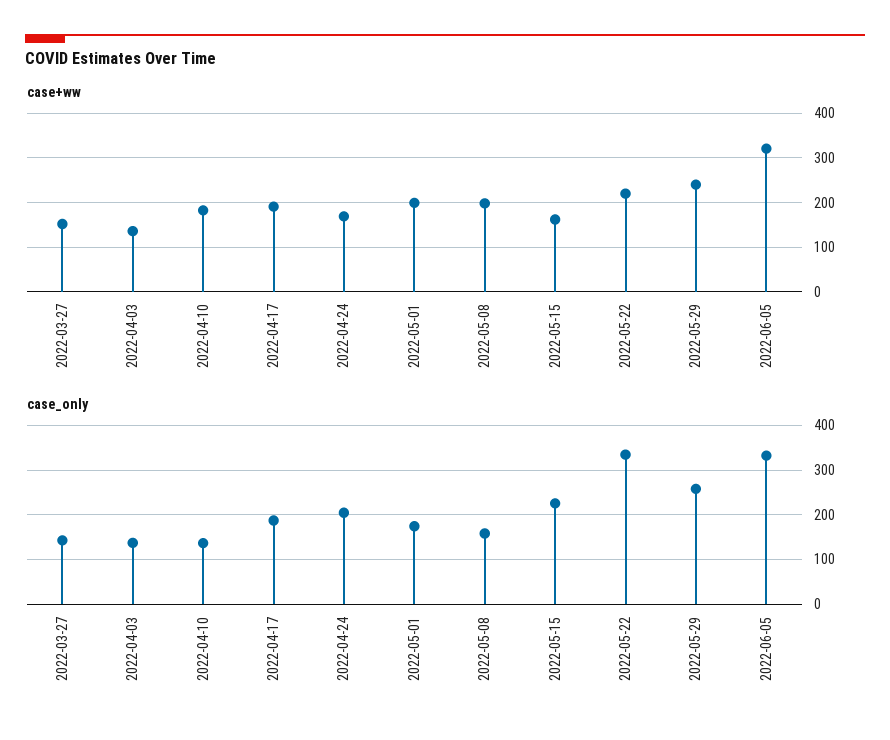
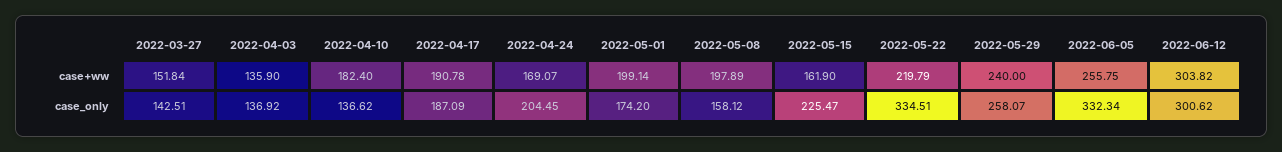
case+ww, 2022-06-05: 320 -> 255.75
case+ww, 2022-06-12: none -> 303.82
case_only, 2022-06-12: none -> 300.62

